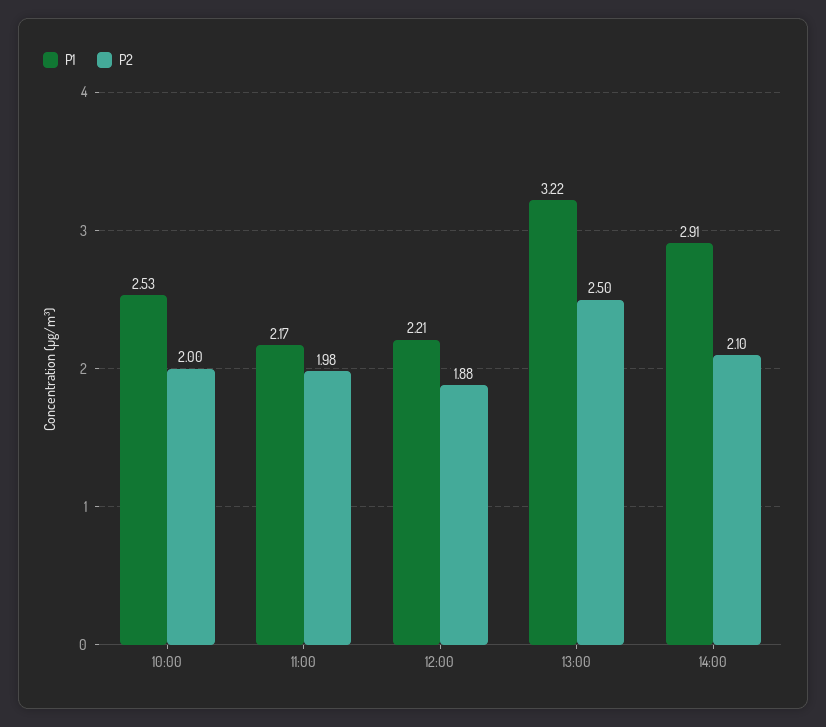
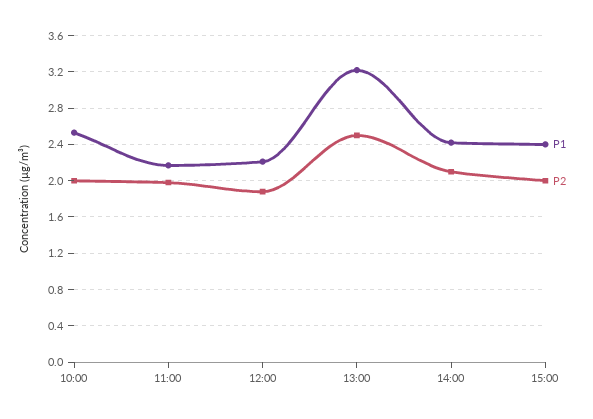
P1, 14:00: 2.91 -> 2.4
P1, 15:00: none -> 2.4
P2, 15:00: none -> 2

